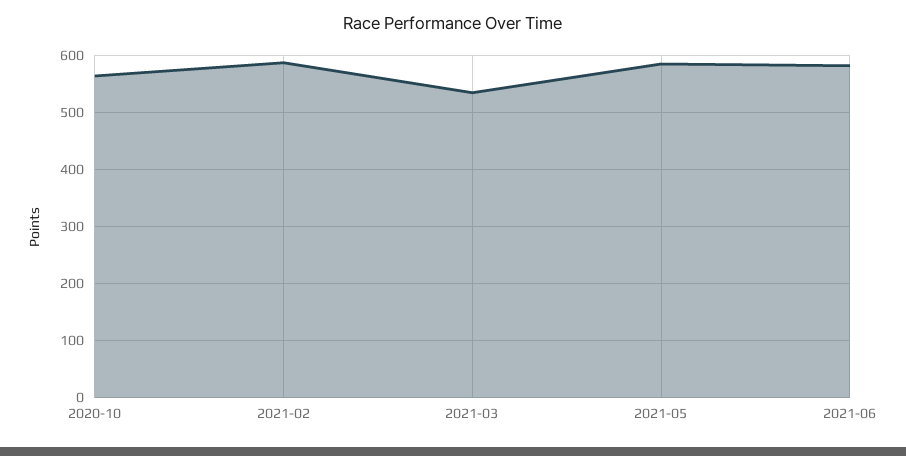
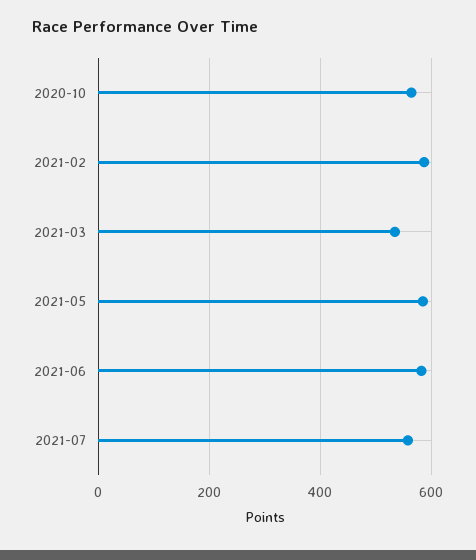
2021-07: none -> 560

